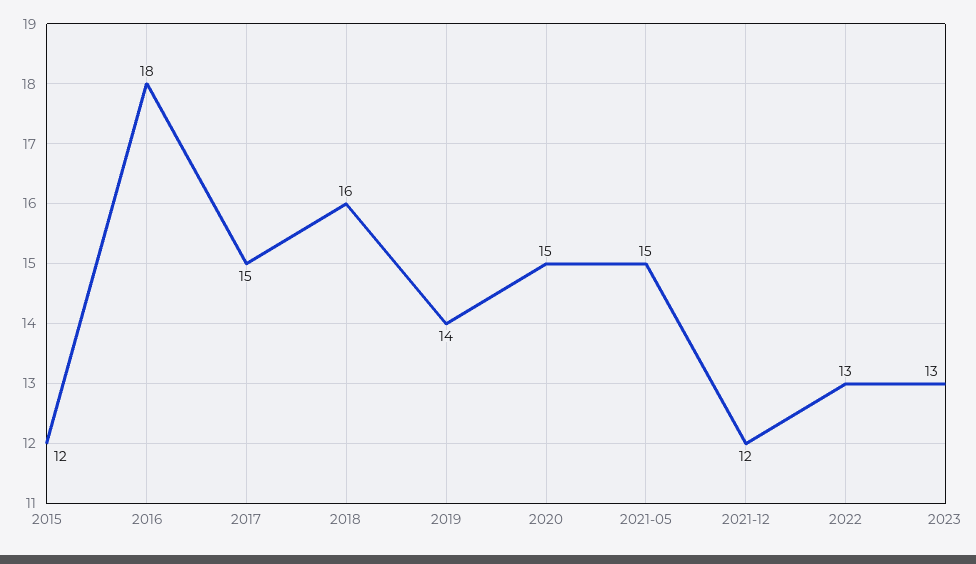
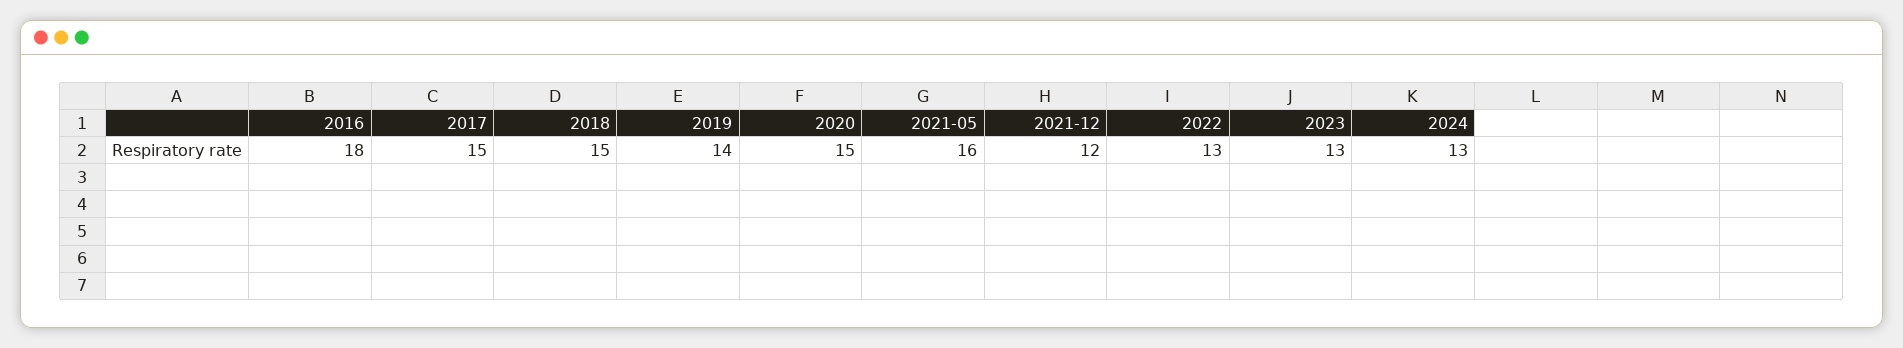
2015: 12 -> none
2018: 16 -> 15
2021-05: 15 -> 16
2024: none -> 13

